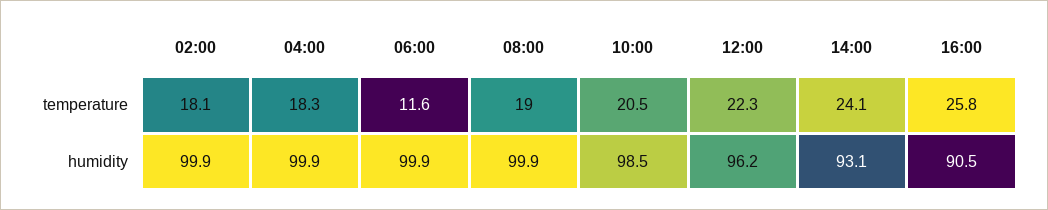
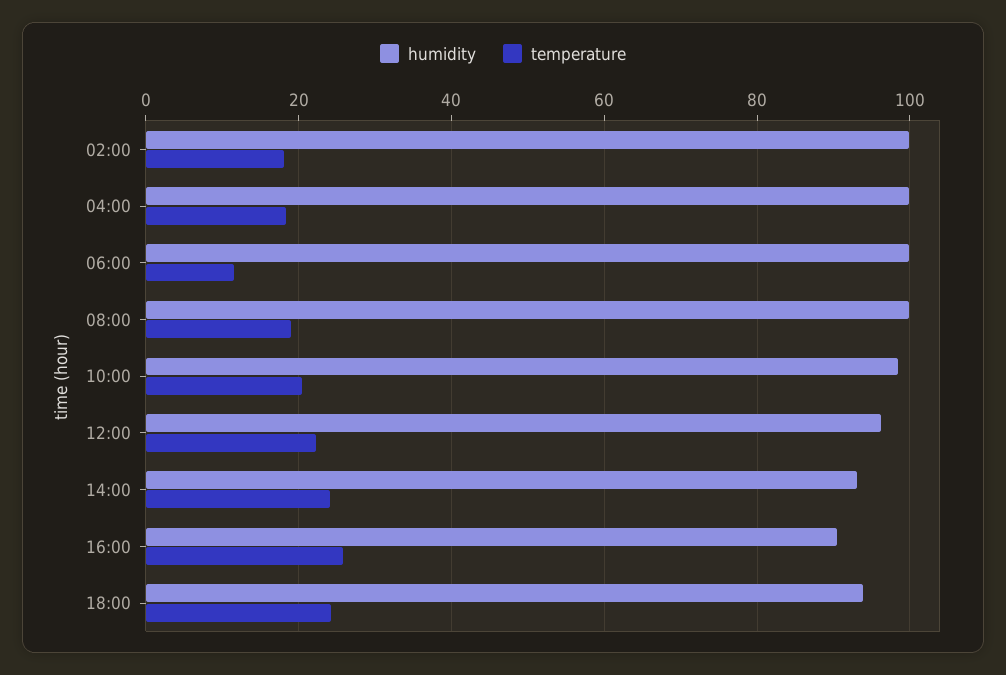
humidity, 18:00: none -> 94
temperature, 18:00: none -> 24

